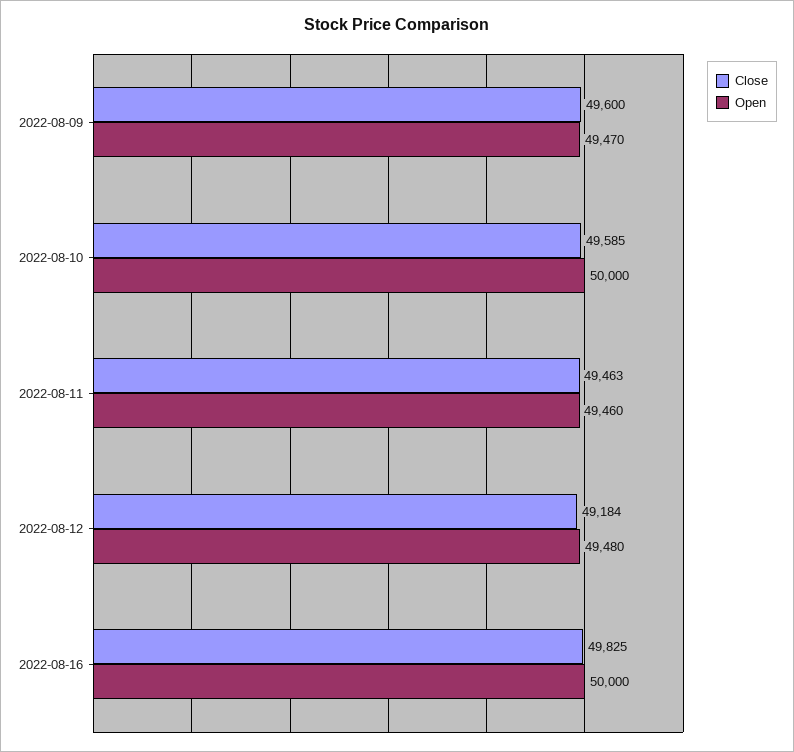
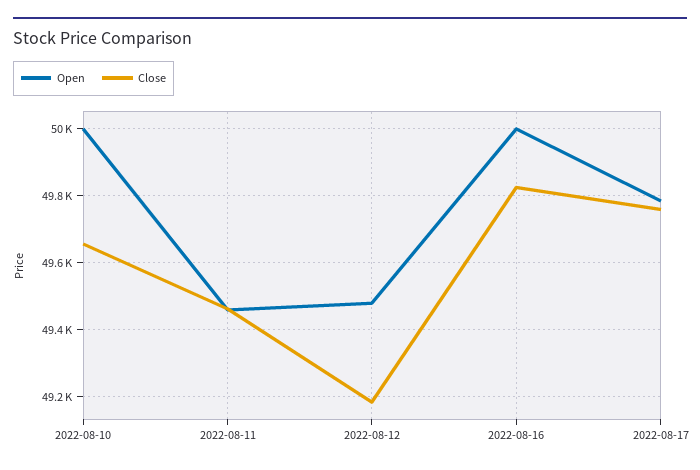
Close, 2022-08-09: 49600 -> none
Open, 2022-08-09: 49470 -> none
Close, 2022-08-10: 49585 -> 49660
Open, 2022-08-17: none -> 49780
Close, 2022-08-17: none -> 49760

